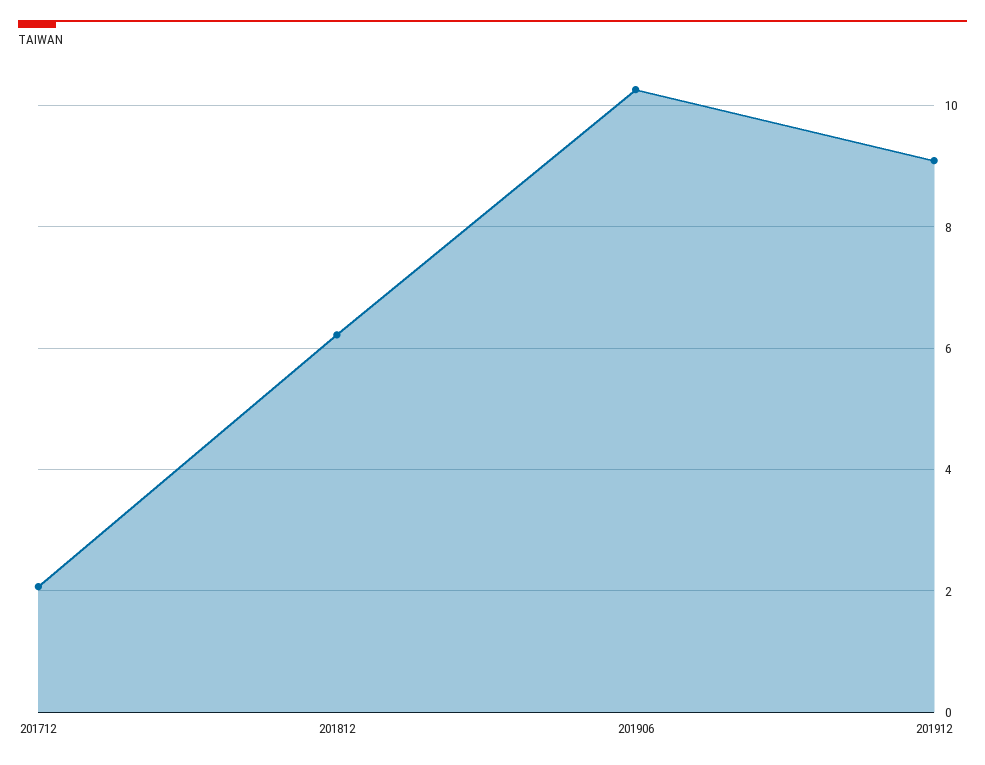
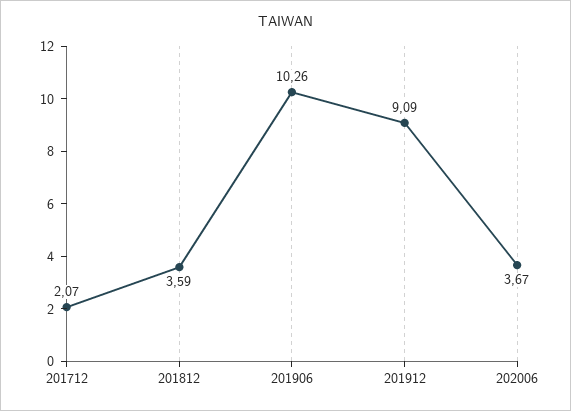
201812: 6.2 -> 3.59
202006: none -> 3.67

